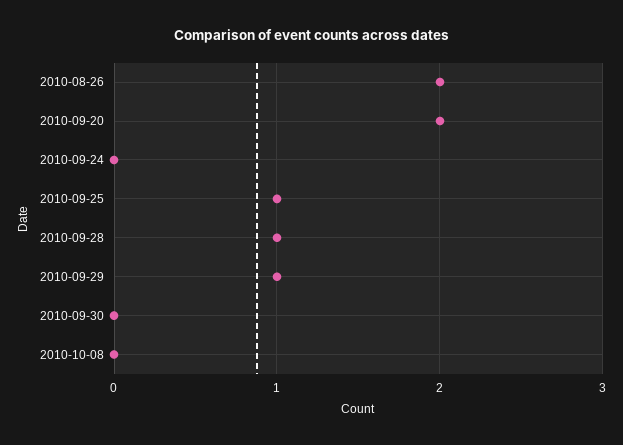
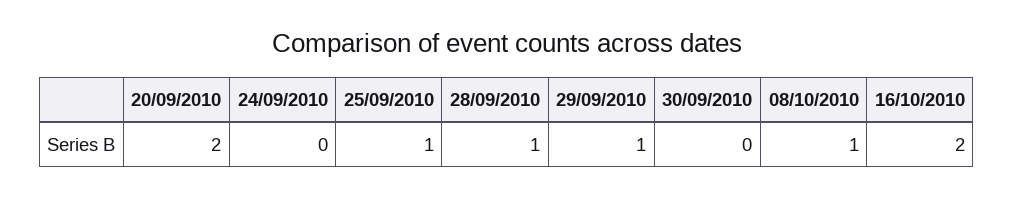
2010-08-26: 2 -> none
2010-10-08: 0 -> 1
16/10/2010: none -> 2

